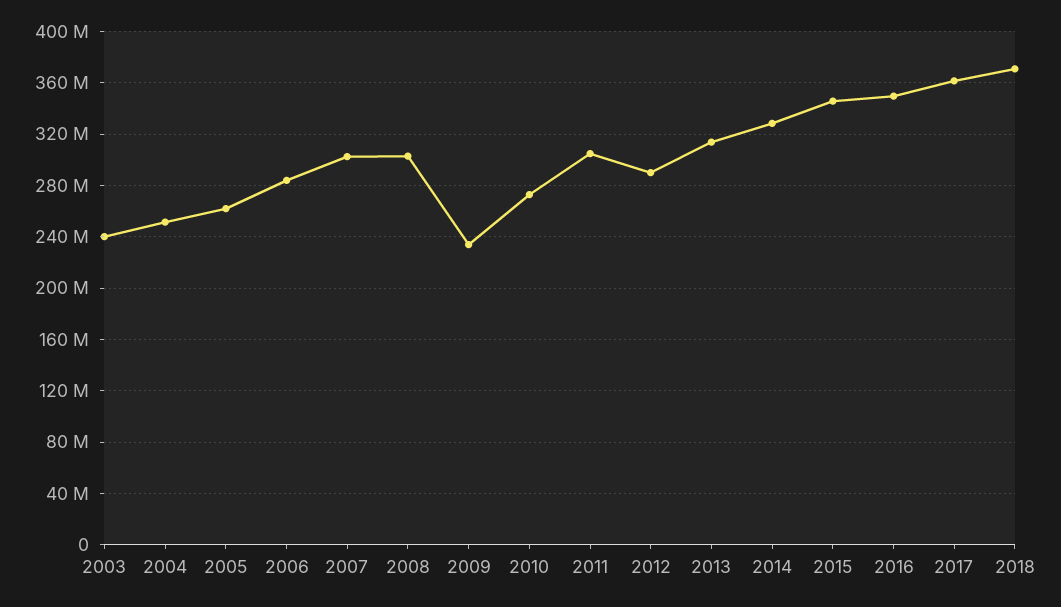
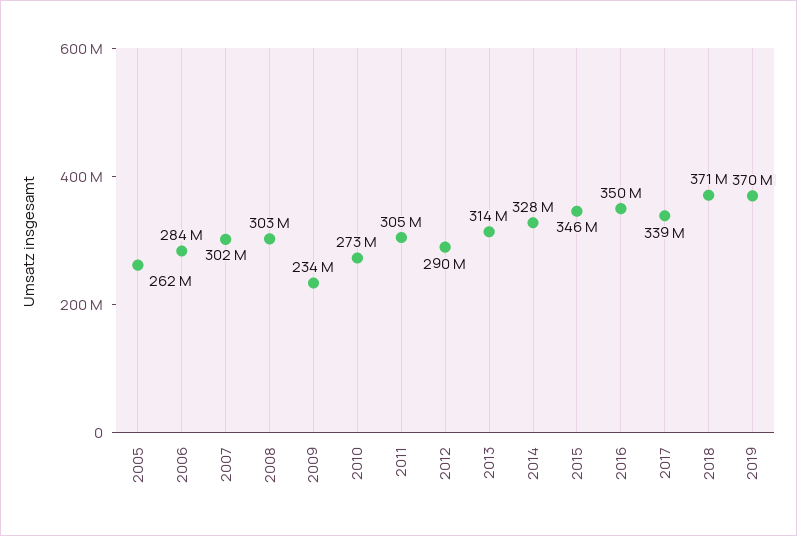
2003: 240000000 -> none
2004: 250000000 -> none
2017: 360000000 -> 339000000
2019: none -> 370000000

